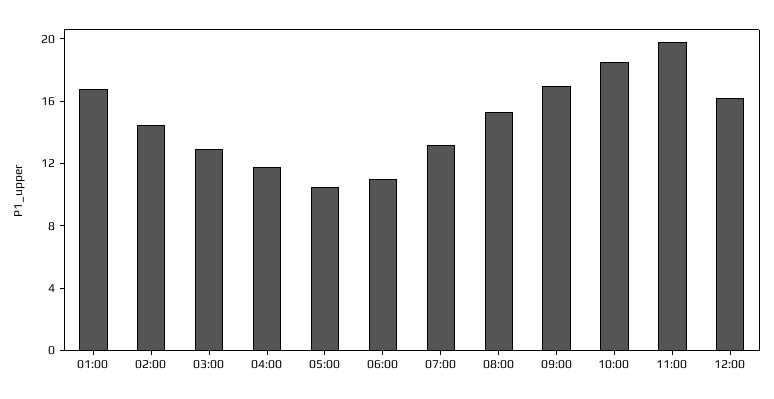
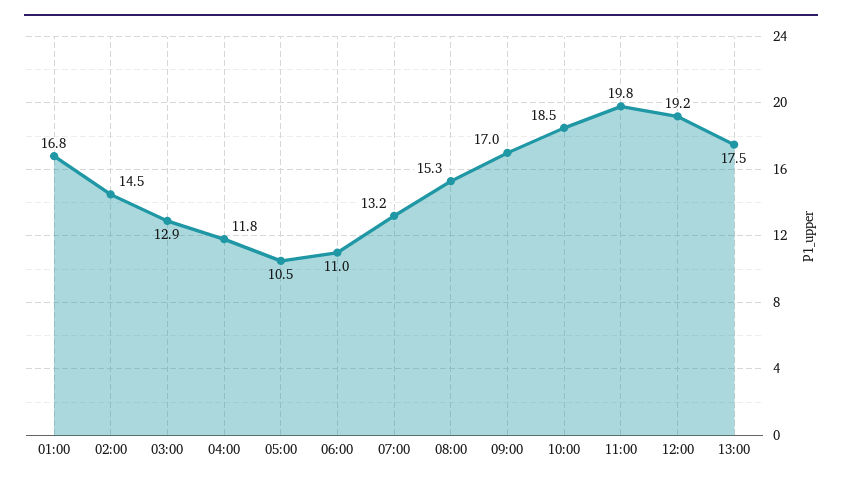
12:00: 16 -> 19.2
13:00: none -> 17.5

